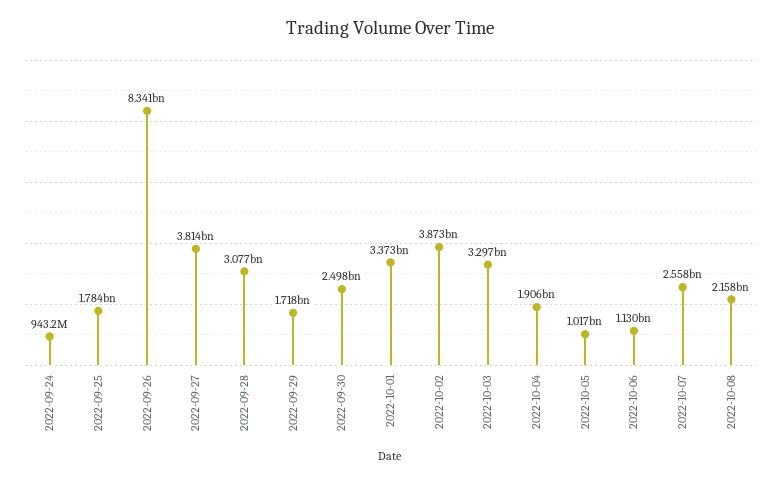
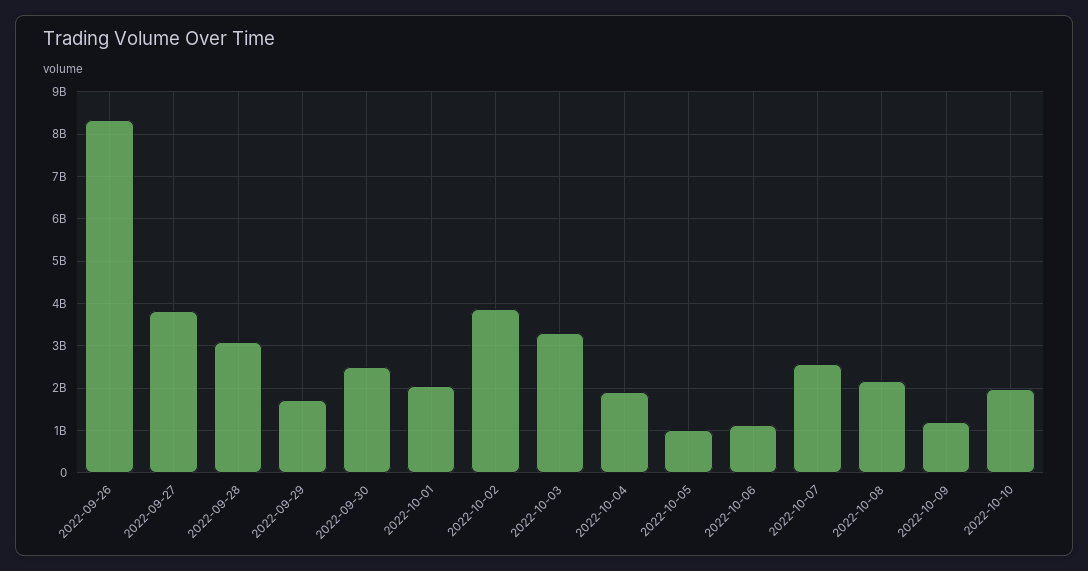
2022-09-24: 943200000 -> none
2022-09-25: 1784000000 -> none
2022-10-01: 3373000000 -> 2000000000
2022-10-09: none -> 1200000000
2022-10-10: none -> 2000000000

